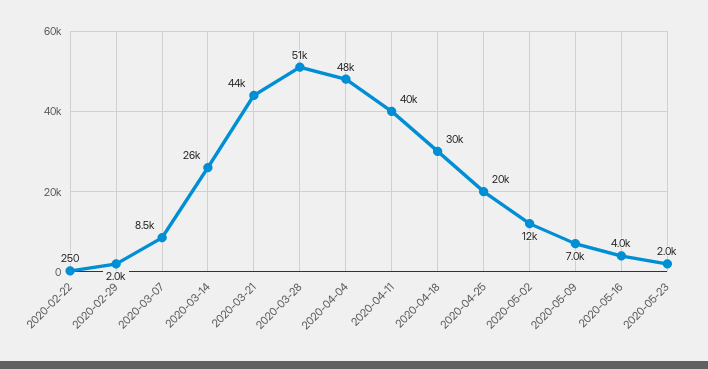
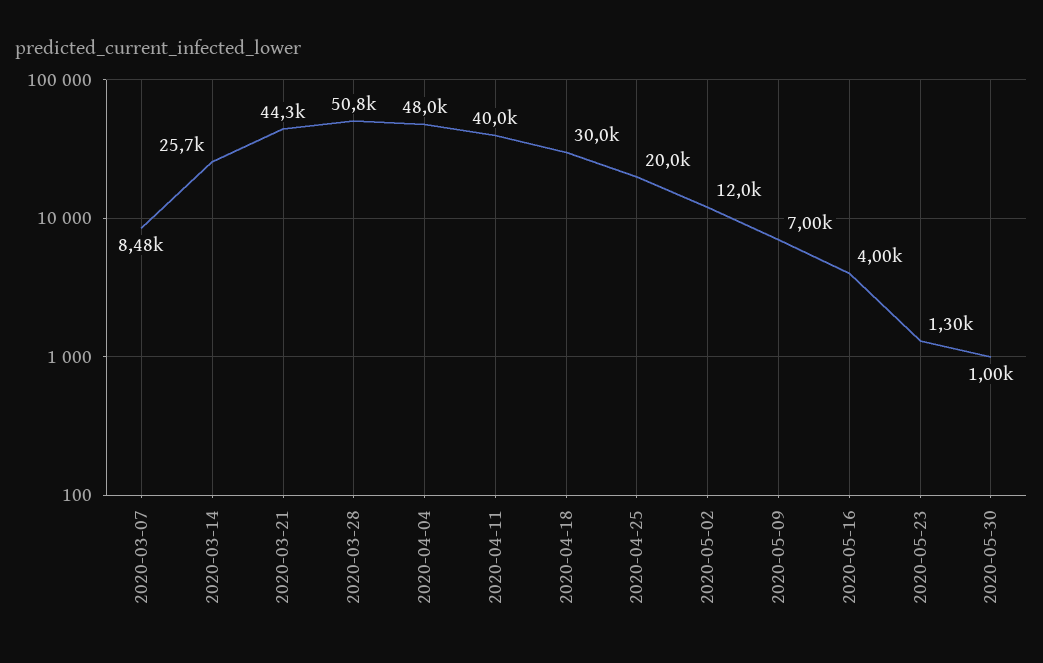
2020-02-22: 250 -> none
2020-02-29: 2000 -> none
2020-05-23: 2000 -> 1300
2020-05-30: none -> 1000

